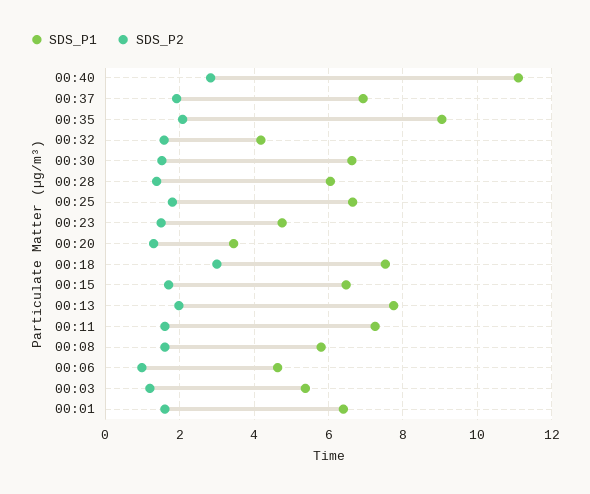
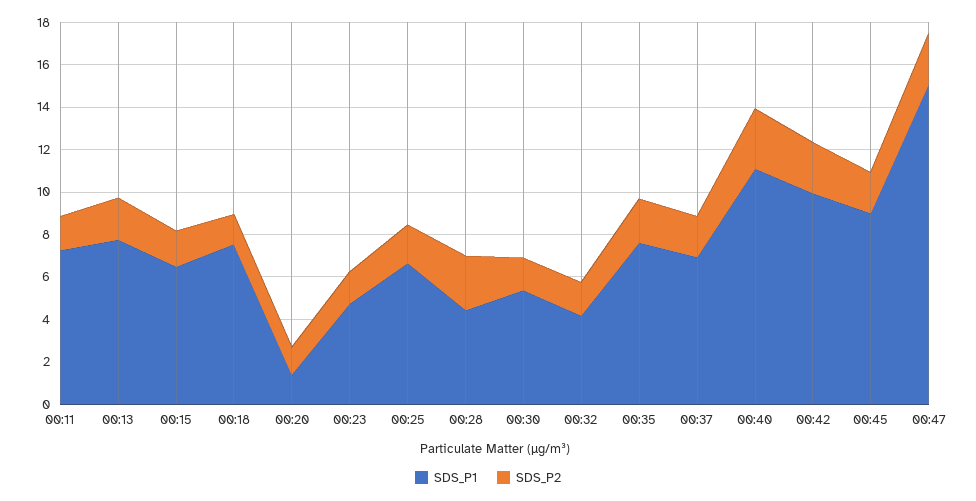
SDS_P1, 00:35: 9 -> 7.5
SDS_P1, 00:30: 6.6 -> 5.5
SDS_P1, 00:28: 6 -> 4.5
SDS_P2, 00:28: 1.4 -> 2.5
SDS_P1, 00:20: 3.4 -> 1.5
SDS_P2, 00:18: 3 -> 1.5
SDS_P1, 00:08: 5.8 -> none
SDS_P2, 00:08: 1.6 -> none
SDS_P1, 00:06: 4.6 -> none
SDS_P2, 00:06: 1 -> none
SDS_P1, 00:03: 5.4 -> none
SDS_P2, 00:03: 1.2 -> none
SDS_P1, 00:01: 6.4 -> none
SDS_P2, 00:01: 1.6 -> none
SDS_P1, 00:42: none -> 10
SDS_P2, 00:42: none -> 2.5
SDS_P1, 00:45: none -> 9
SDS_P2, 00:45: none -> 2
SDS_P1, 00:47: none -> 15
SDS_P2, 00:47: none -> 2.5

